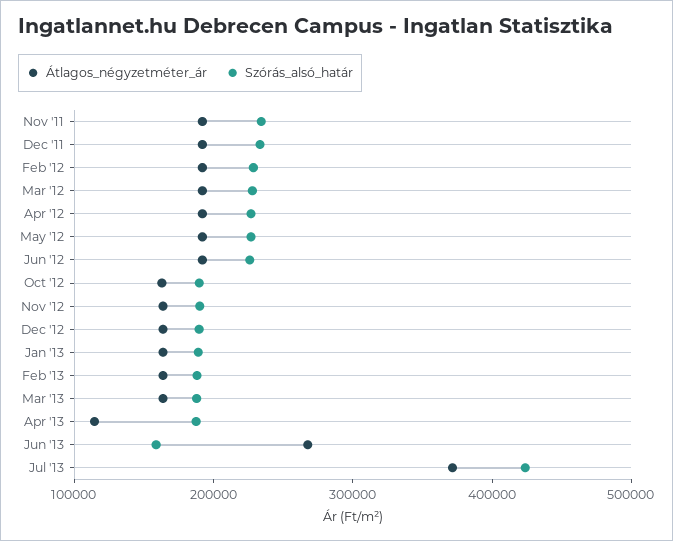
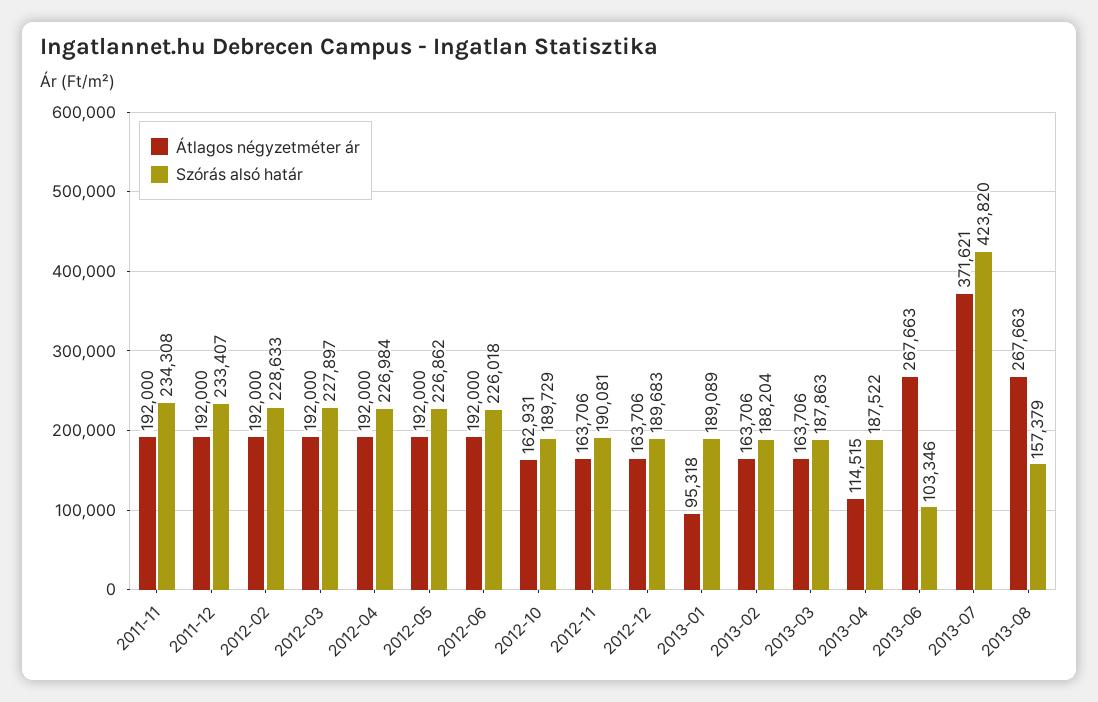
Átlagos_négyzetméter_ár, Jan '13: 160000 -> 95318
Szórás_alsó_határ, Jun '13: 160000 -> 103346
Átlagos_négyzetméter_ár, 2013-08: none -> 267663
Szórás_alsó_határ, 2013-08: none -> 157379

